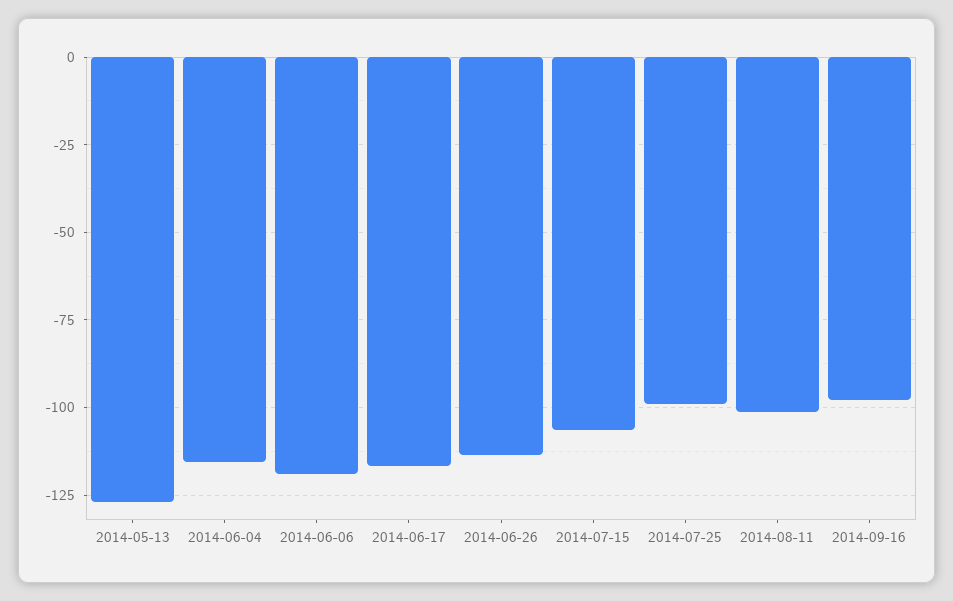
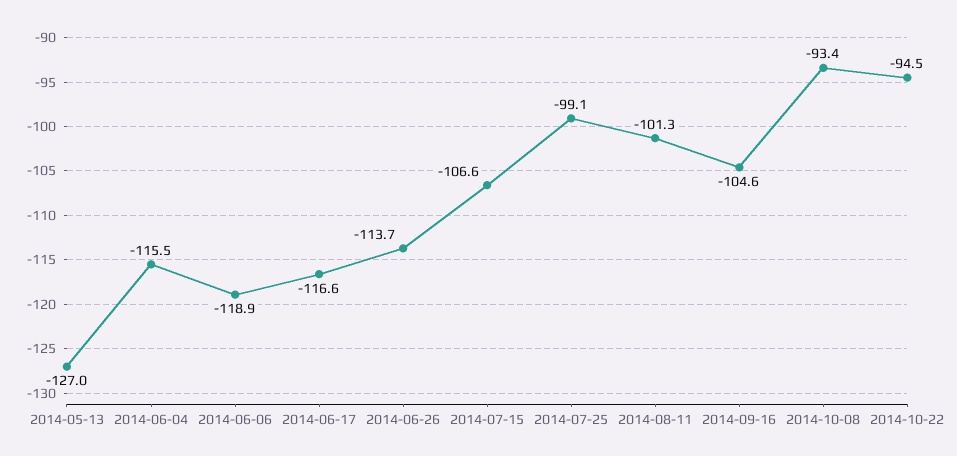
2014-09-16: -97.5 -> -104.6
2014-10-08: none -> -93.4
2014-10-22: none -> -94.5

